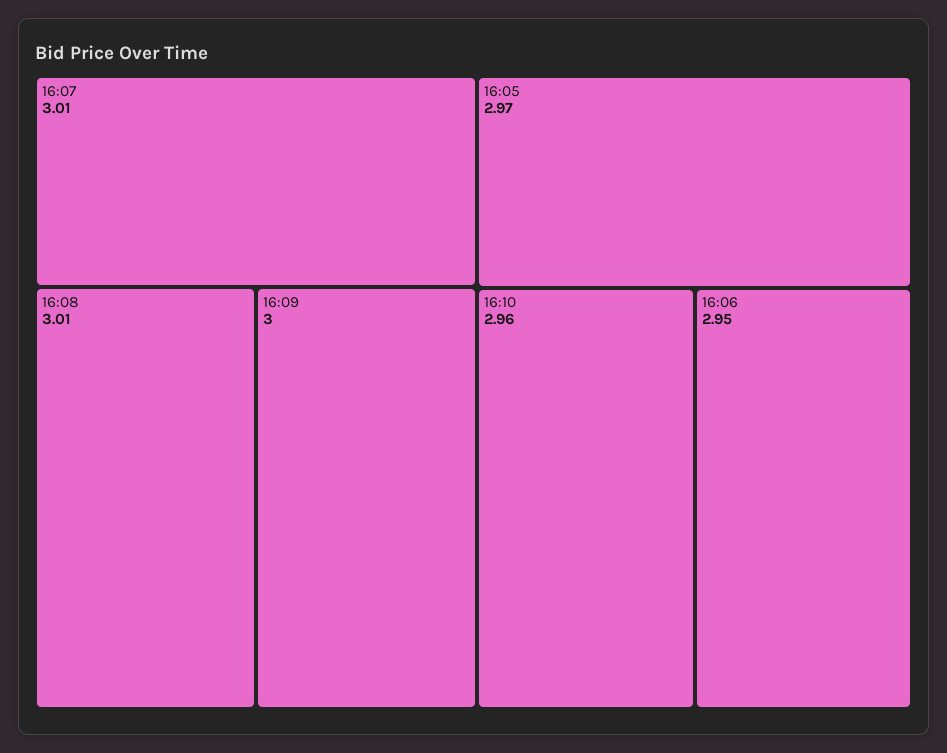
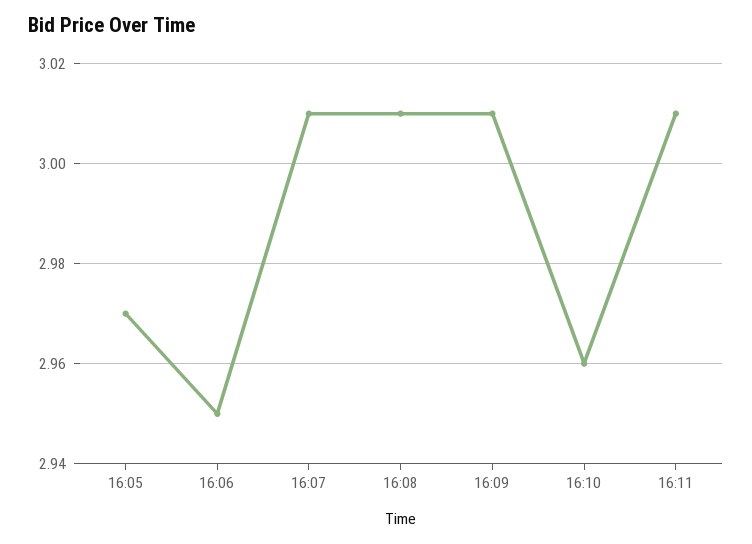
16:09: 3 -> 3.01
16:11: none -> 3.01

